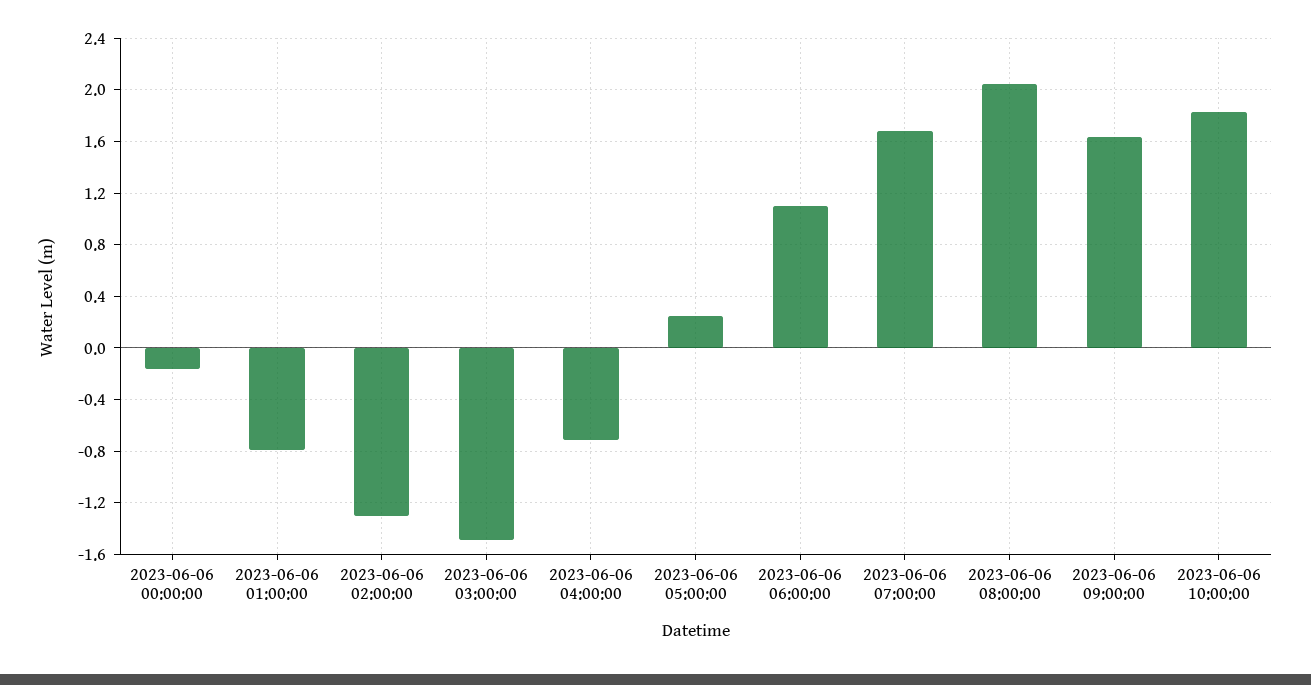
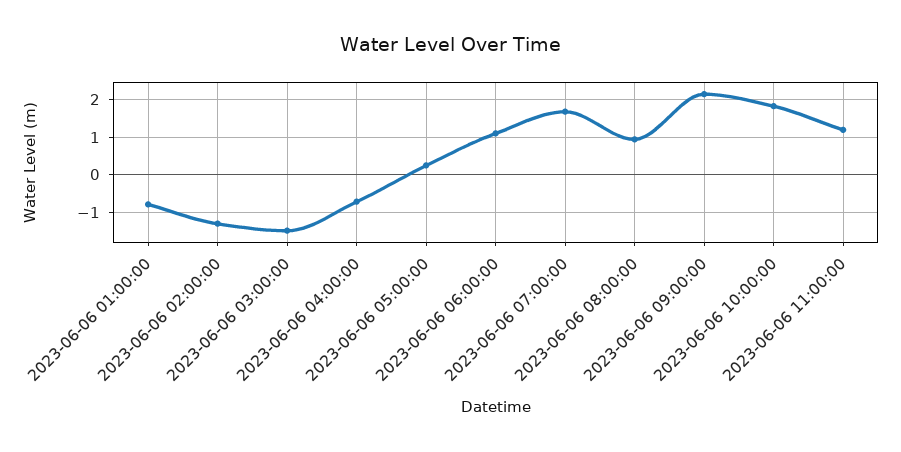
2023-06-06 00:00:00: -0.15 -> none
2023-06-06 08:00:00: 2.05 -> 1
2023-06-06 09:00:00: 1.65 -> 2.2
2023-06-06 11:00:00: none -> 1.2

